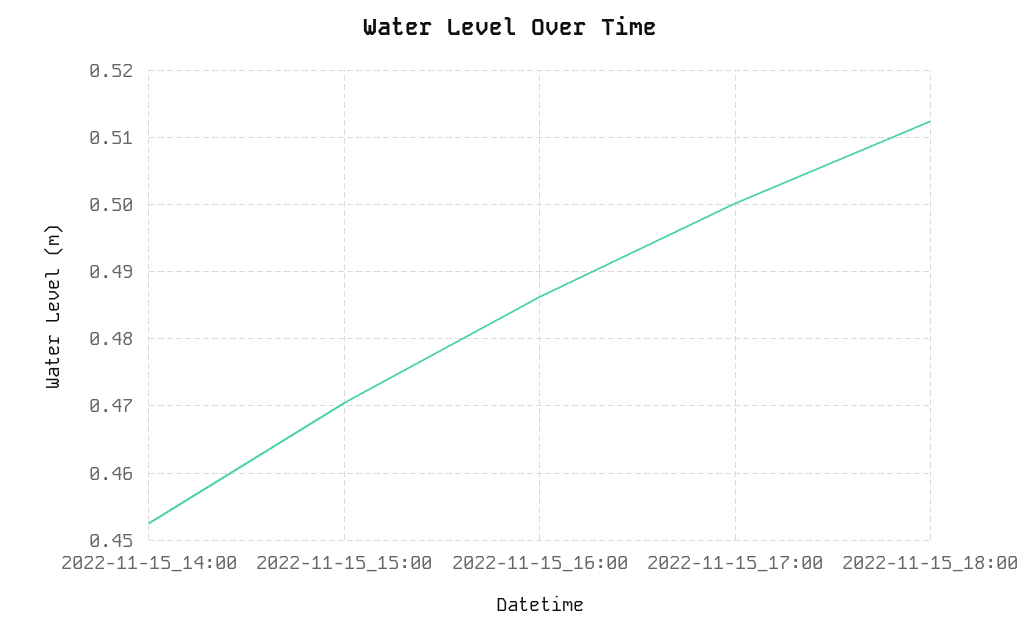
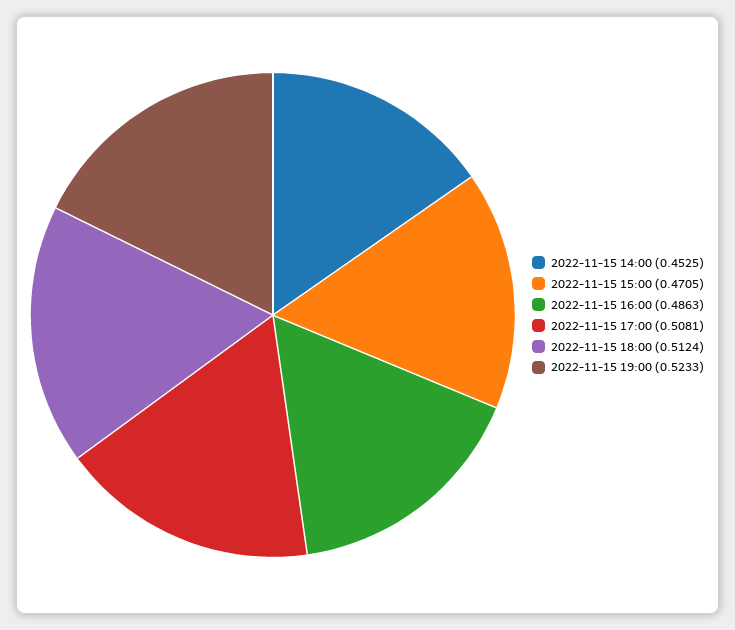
2022-11-15_17:00: 0.5 -> 0.5081
2022-11-15 19:00: none -> 0.5233

